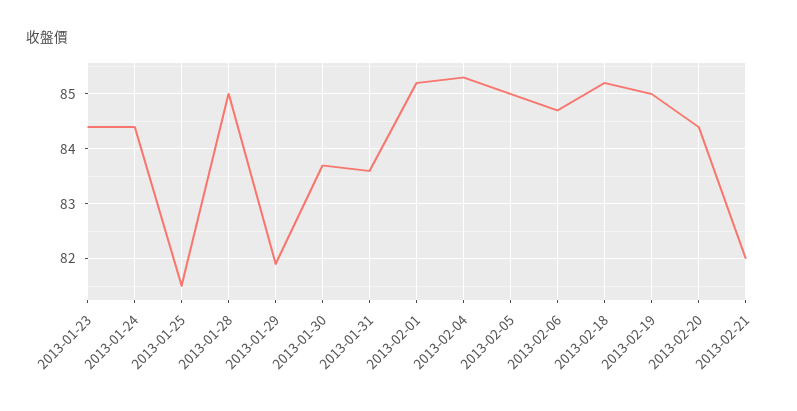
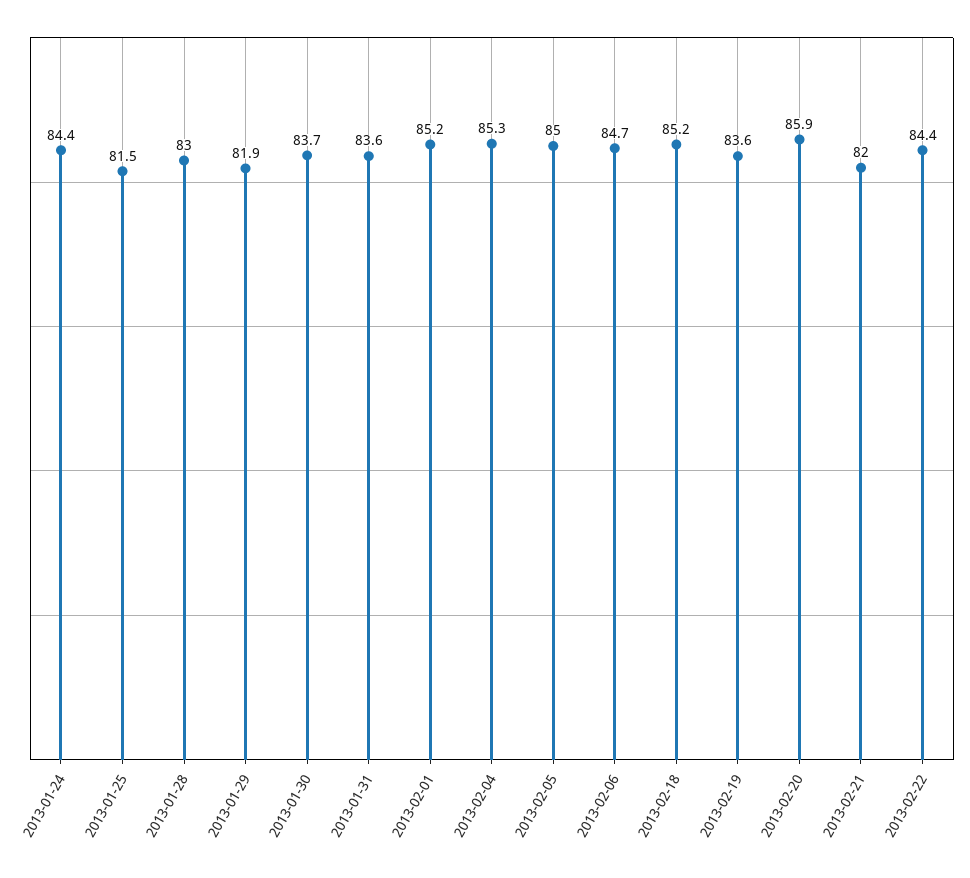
2013-01-23: 84.5 -> none
2013-01-28: 85 -> 83
2013-02-19: 85 -> 83.6
2013-02-20: 84.5 -> 85.9
2013-02-22: none -> 84.4

